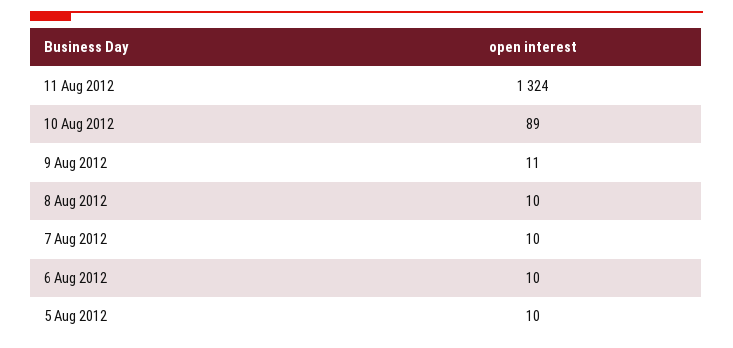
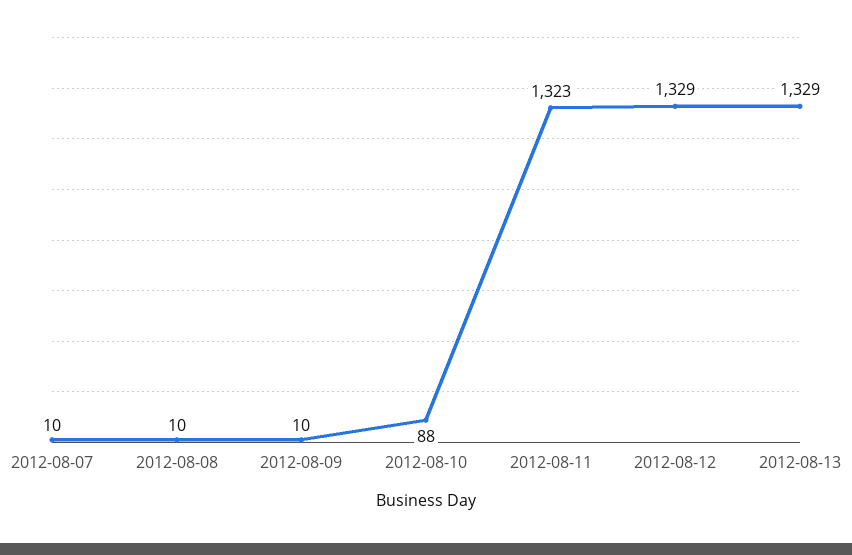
11 Aug 2012: 1324 -> 1323
10 Aug 2012: 89 -> 88
9 Aug 2012: 11 -> 10
6 Aug 2012: 10 -> none
5 Aug 2012: 10 -> none
2012-08-12: none -> 1329
2012-08-13: none -> 1329

